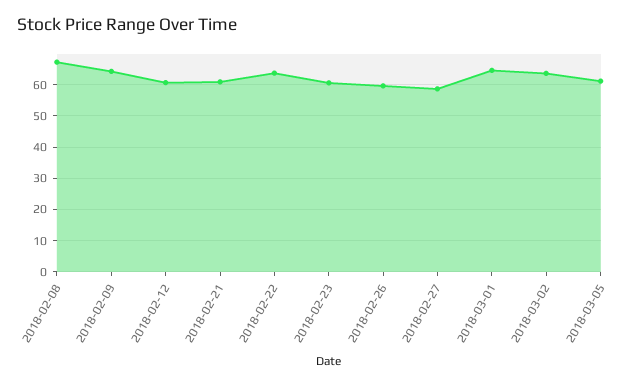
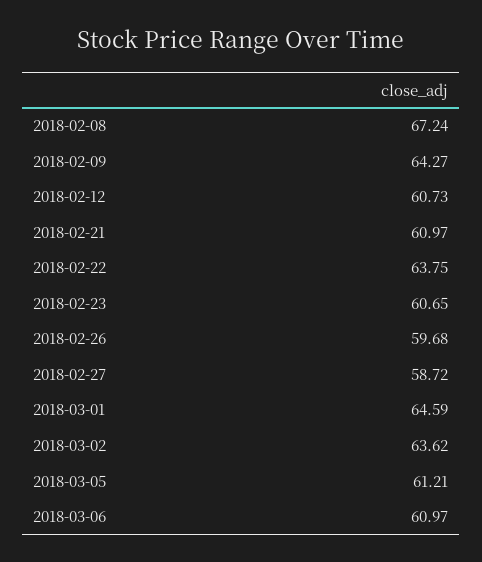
2018-03-06: none -> 60.97

